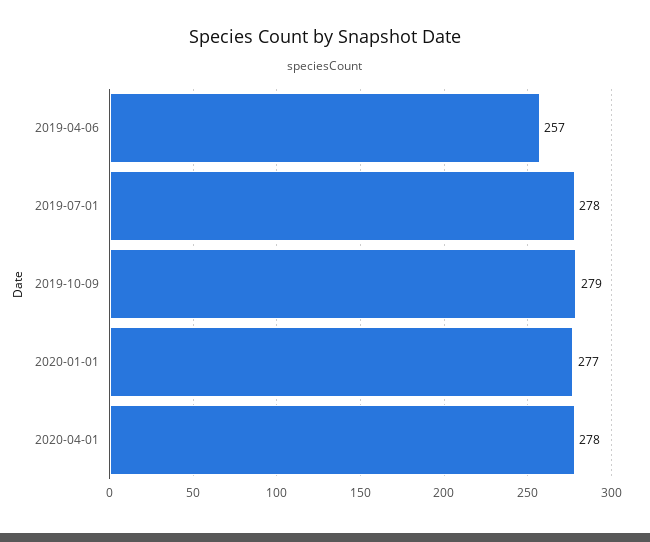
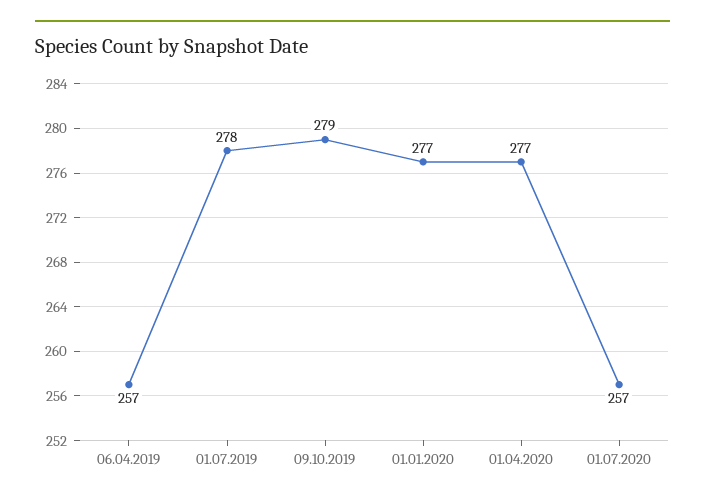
2020-04-01: 278 -> 277
01.07.2020: none -> 257

